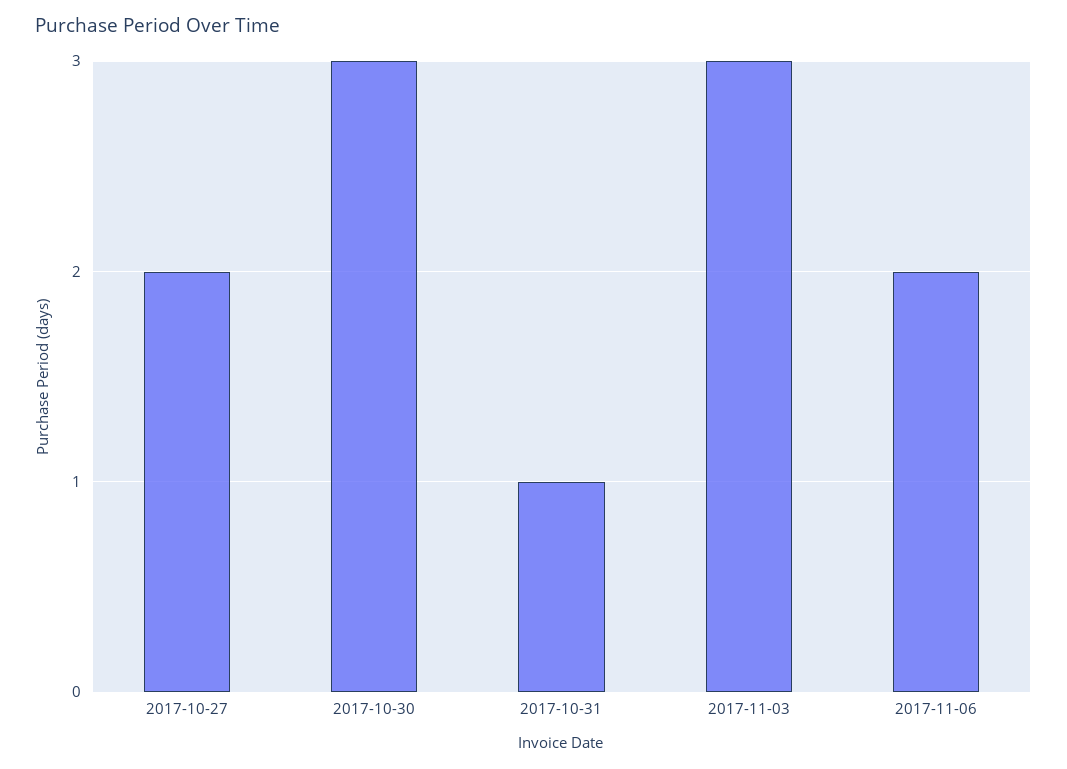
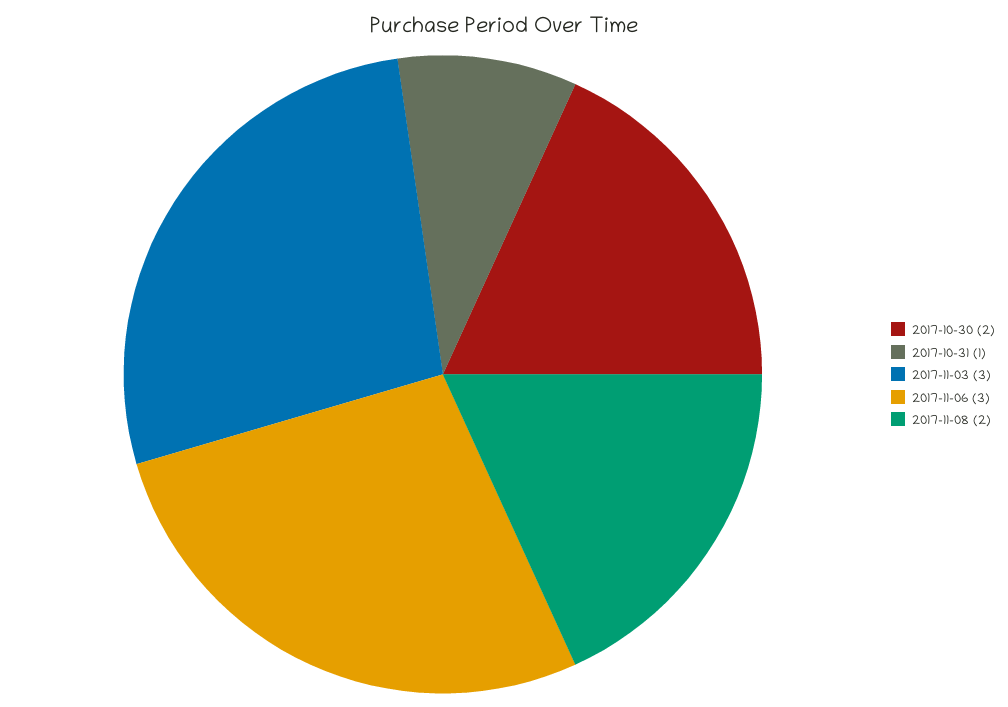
2017-10-27: 2 -> none
2017-10-30: 3 -> 2
2017-11-06: 2 -> 3
2017-11-08: none -> 2

